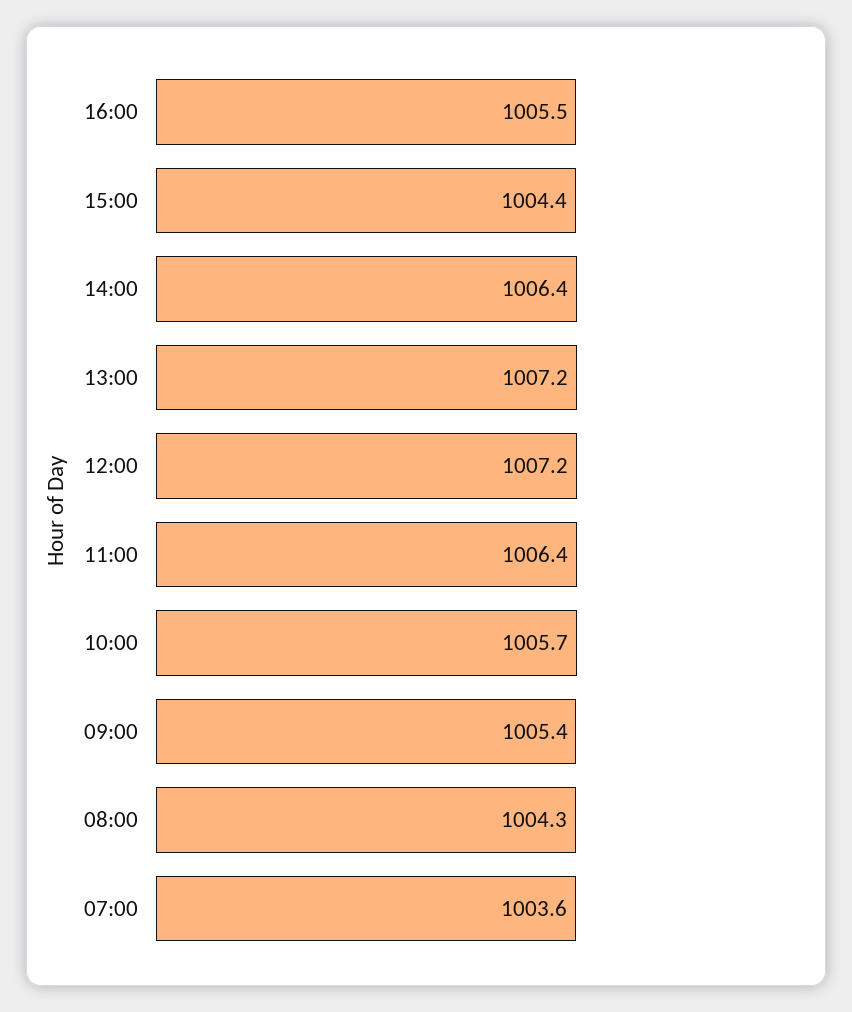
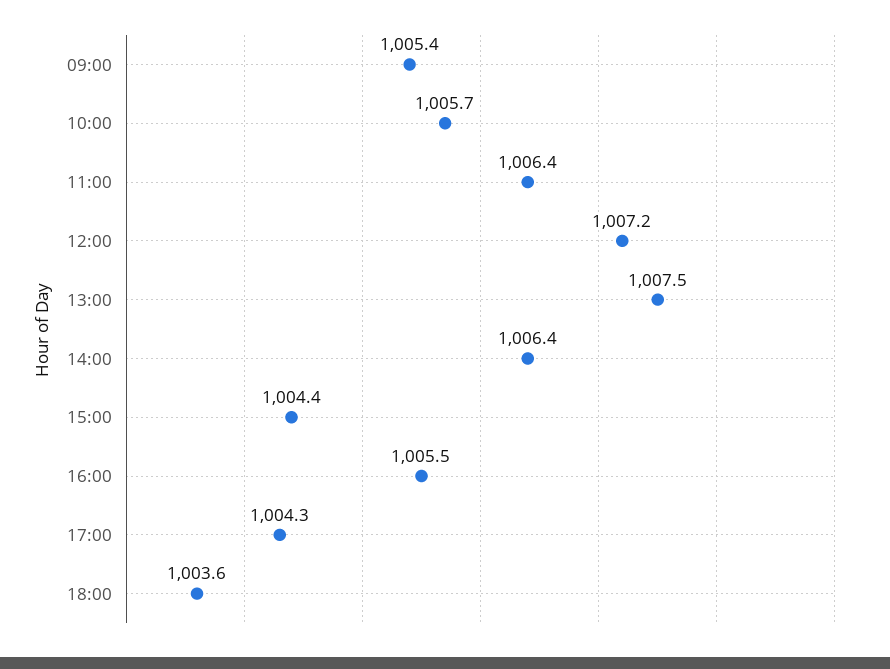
13:00: 1007.2 -> 1007.5
08:00: 1004.3 -> none
07:00: 1003.6 -> none
17:00: none -> 1004.3
18:00: none -> 1003.6

